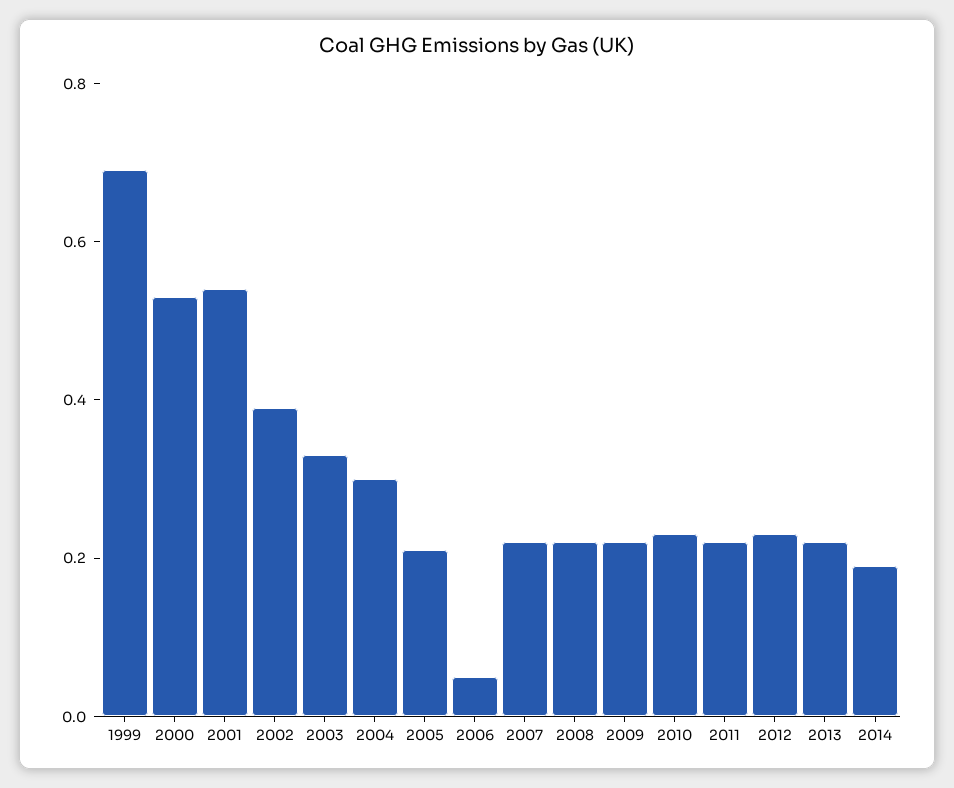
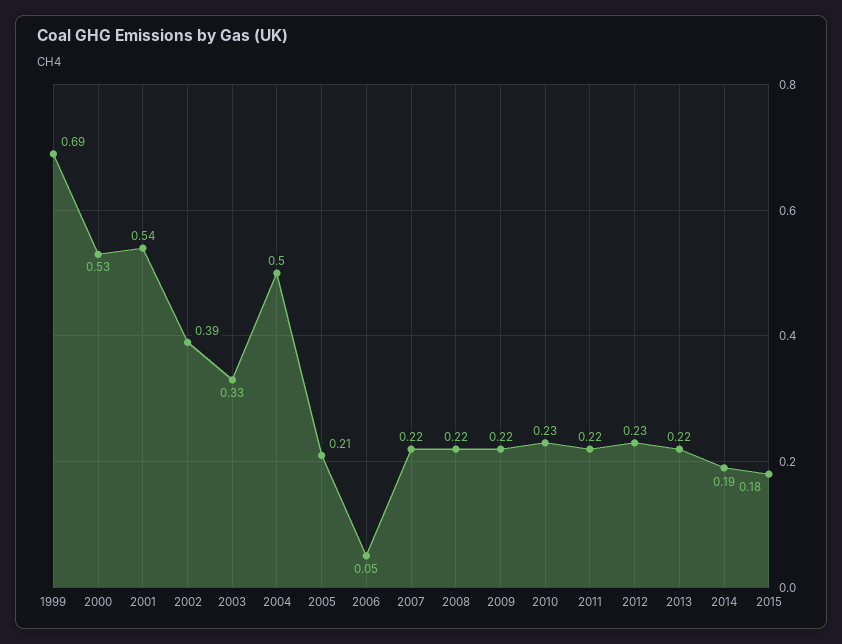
2004: 0.3 -> 0.5
2015: none -> 0.18

